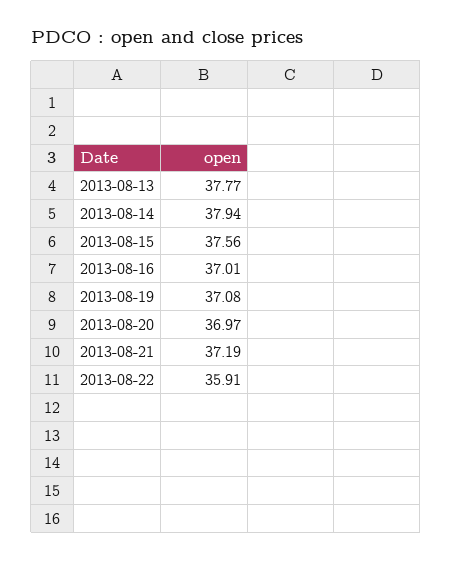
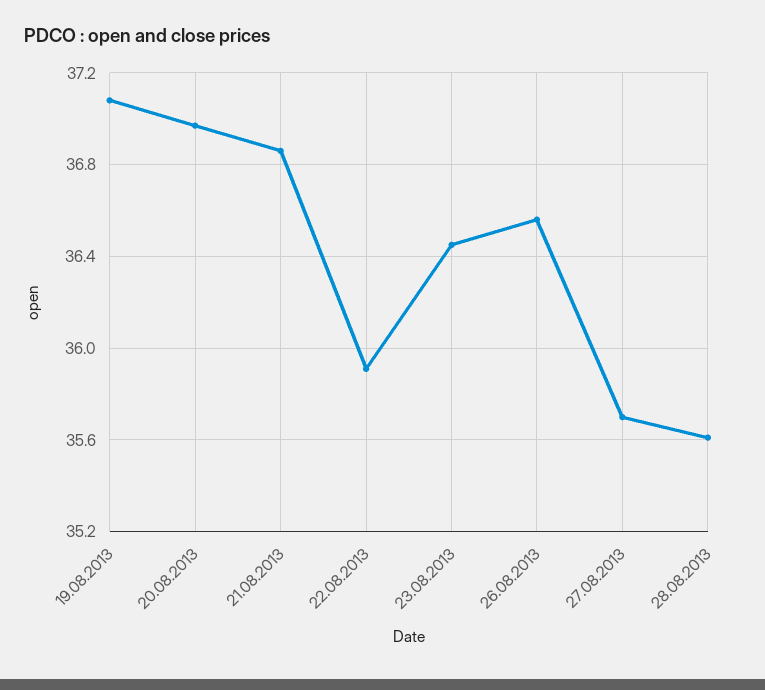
2013-08-13: 37.77 -> none
2013-08-14: 37.94 -> none
2013-08-15: 37.56 -> none
2013-08-16: 37.01 -> none
2013-08-21: 37.19 -> 36.85
23.08.2013: none -> 36.45
26.08.2013: none -> 36.55
27.08.2013: none -> 35.7
28.08.2013: none -> 35.6

